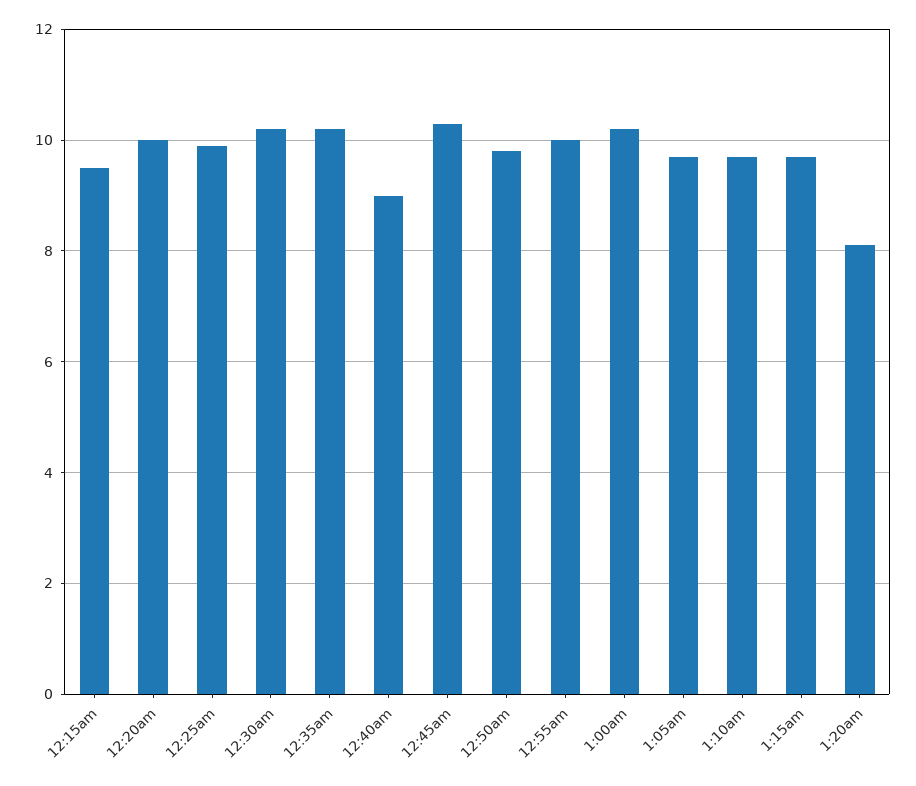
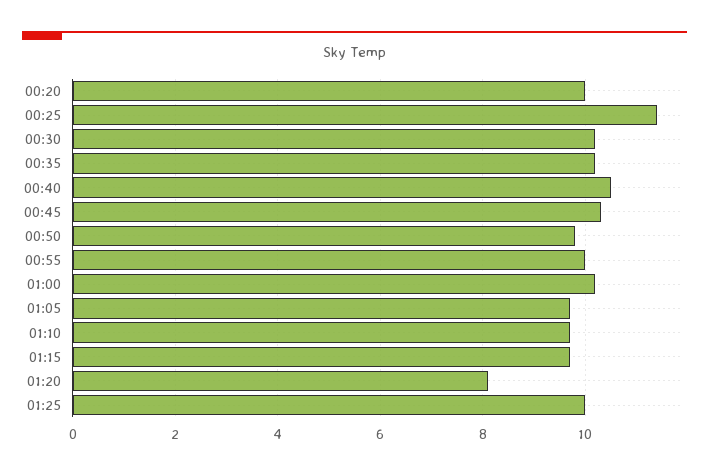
12:15am: 9.5 -> none
12:25am: 10 -> 11.5
12:40am: 9 -> 10.5
01:25: none -> 10

